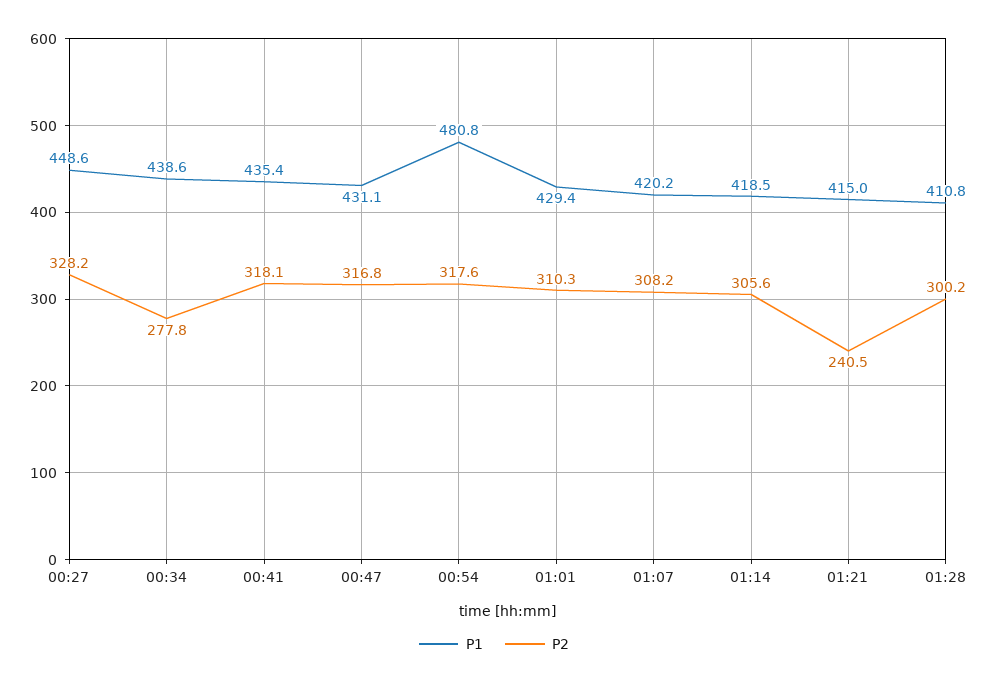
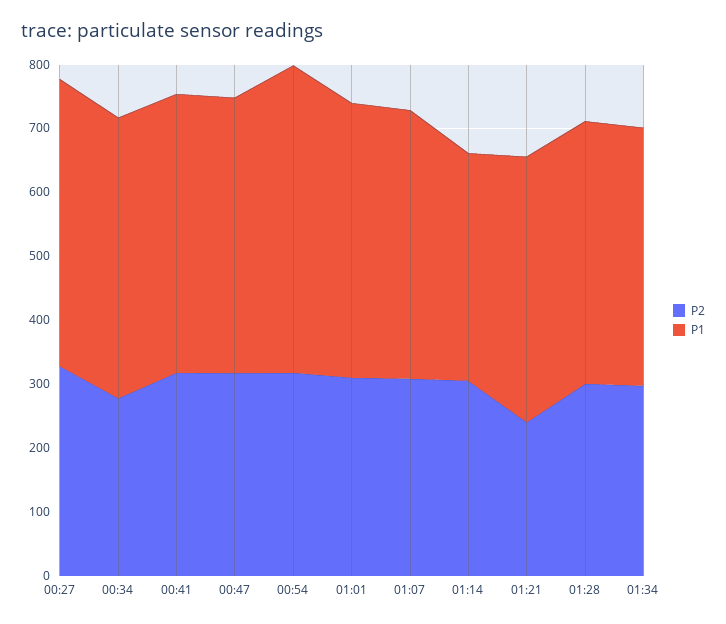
P1, 01:14: 418.5 -> 360
P2, 01:34: none -> 300
P1, 01:34: none -> 400

